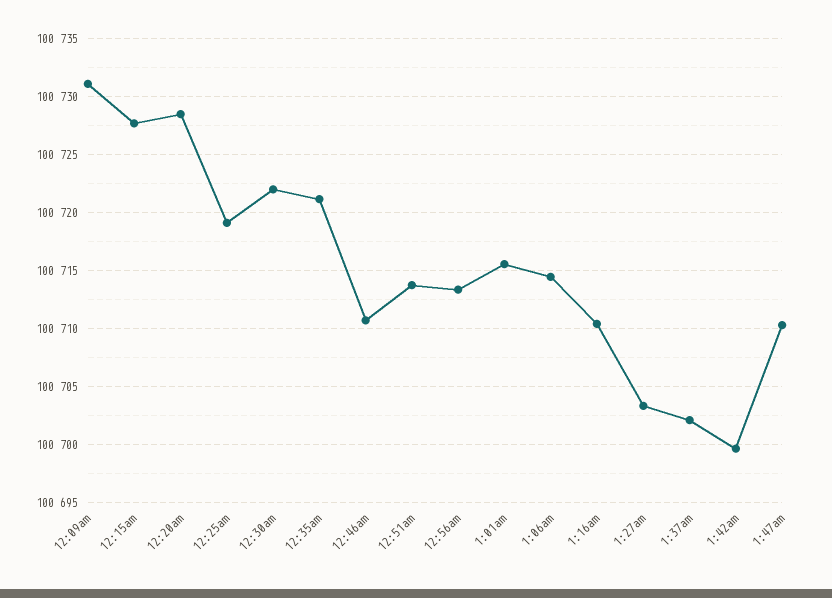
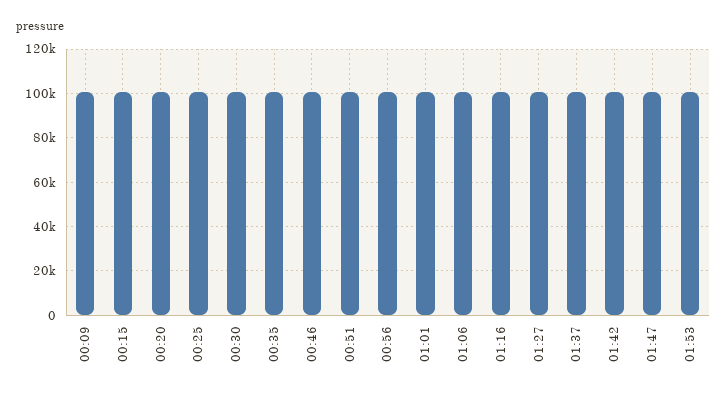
01:53: none -> 100000

